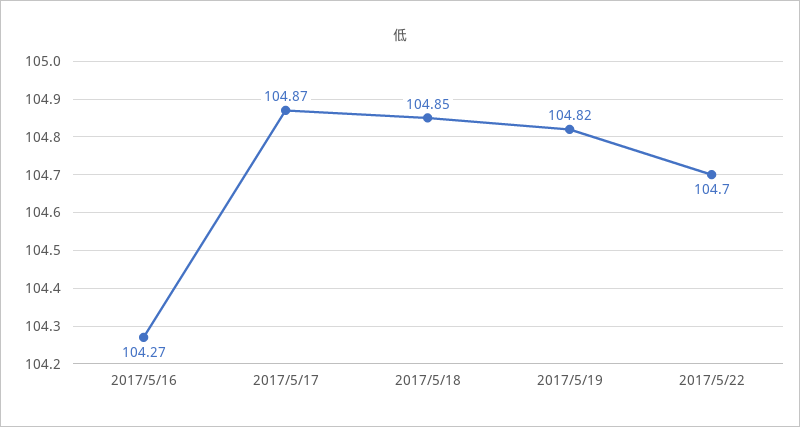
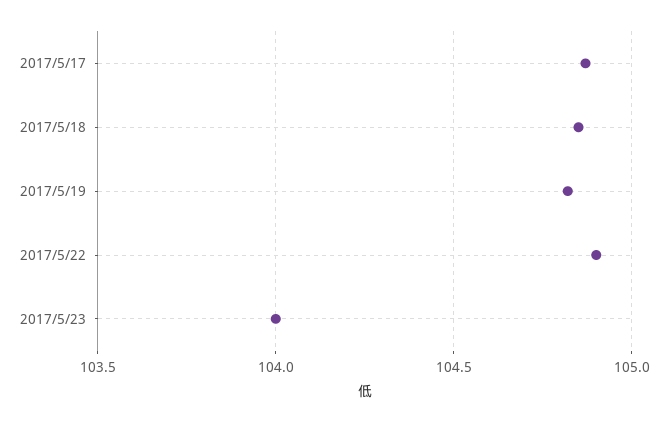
2017/5/16: 104.27 -> none
2017/5/22: 104.7 -> 104.9
2017/5/23: none -> 104

